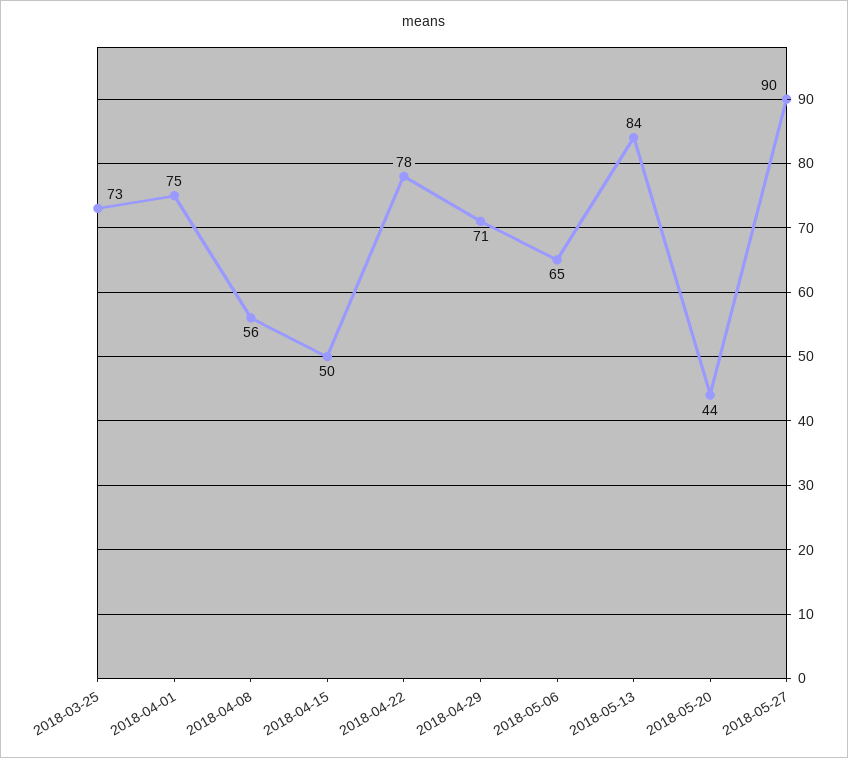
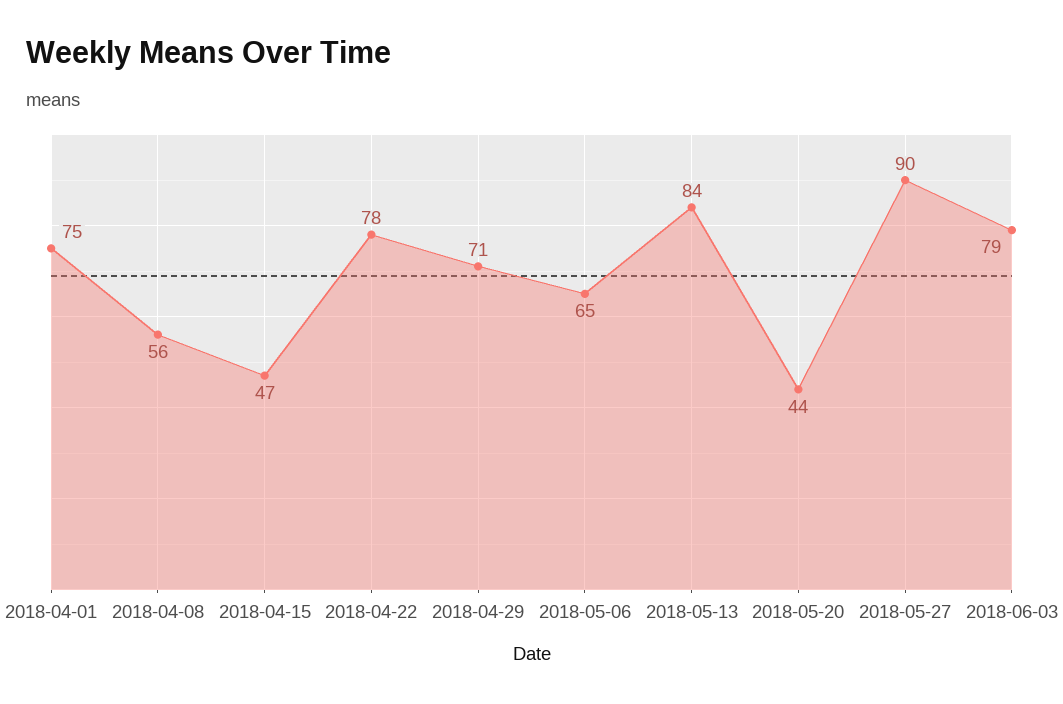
2018-03-25: 73 -> none
2018-04-15: 50 -> 47
2018-06-03: none -> 79

